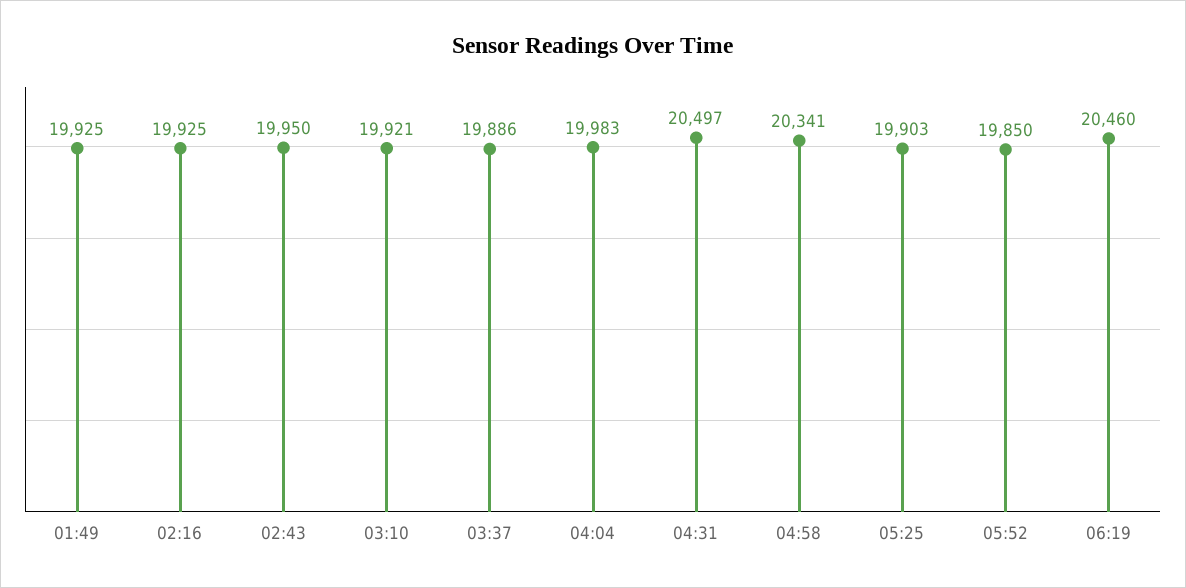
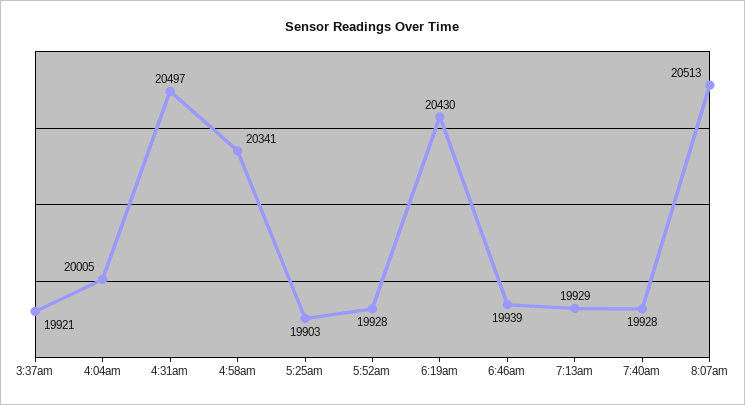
01:49: 19925 -> none
02:16: 19925 -> none
02:43: 19950 -> none
03:10: 19921 -> none
03:37: 19886 -> 19921
04:04: 19983 -> 20005
05:52: 19850 -> 19928
06:19: 20460 -> 20430
6:46am: none -> 19939
7:13am: none -> 19929
7:40am: none -> 19928
8:07am: none -> 20513

